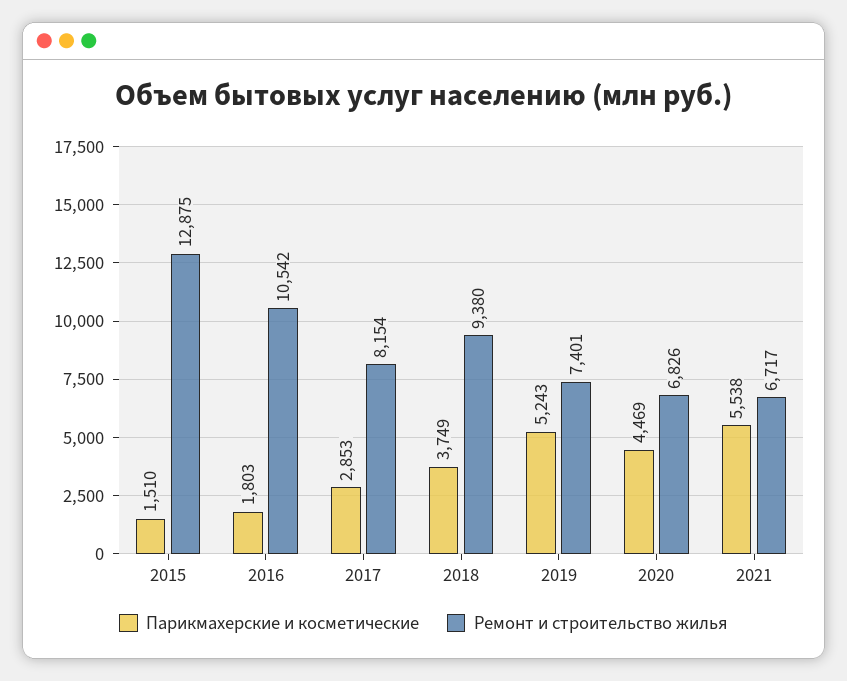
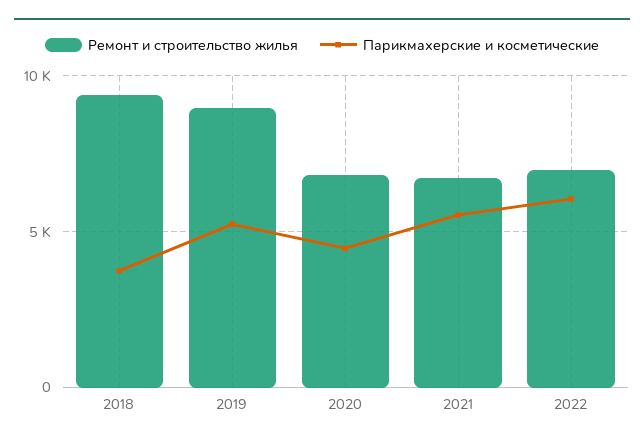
Парикмахерские и косметические, 2015: 1510 -> none
Ремонт и строительство жилья, 2015: 12875 -> none
Парикмахерские и косметические, 2016: 1803 -> none
Ремонт и строительство жилья, 2016: 10542 -> none
Парикмахерские и косметические, 2017: 2853 -> none
Ремонт и строительство жилья, 2017: 8154 -> none
Ремонт и строительство жилья, 2019: 7401 -> 9000
Ремонт и строительство жилья, 2022: none -> 7000
Парикмахерские и косметические, 2022: none -> 6000

